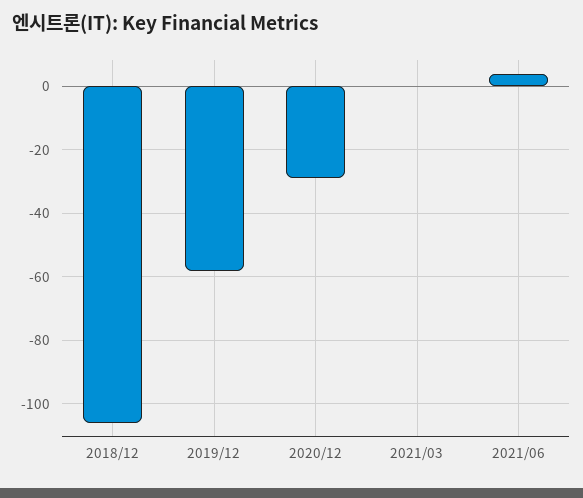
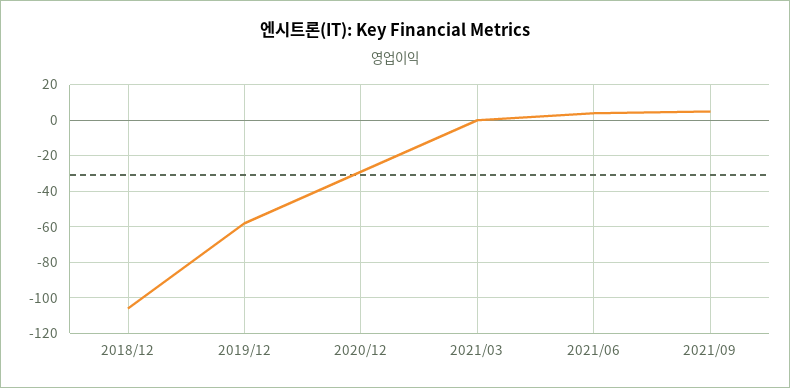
2021/09: none -> 5

